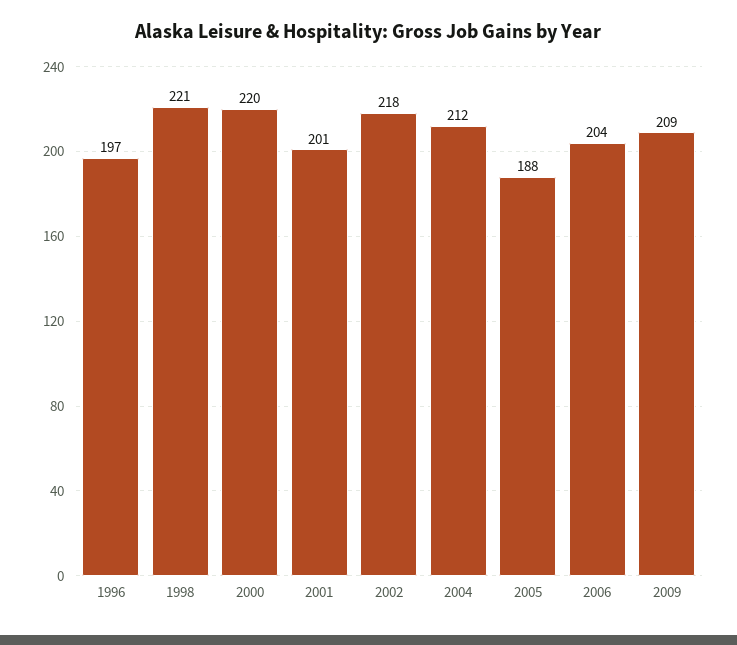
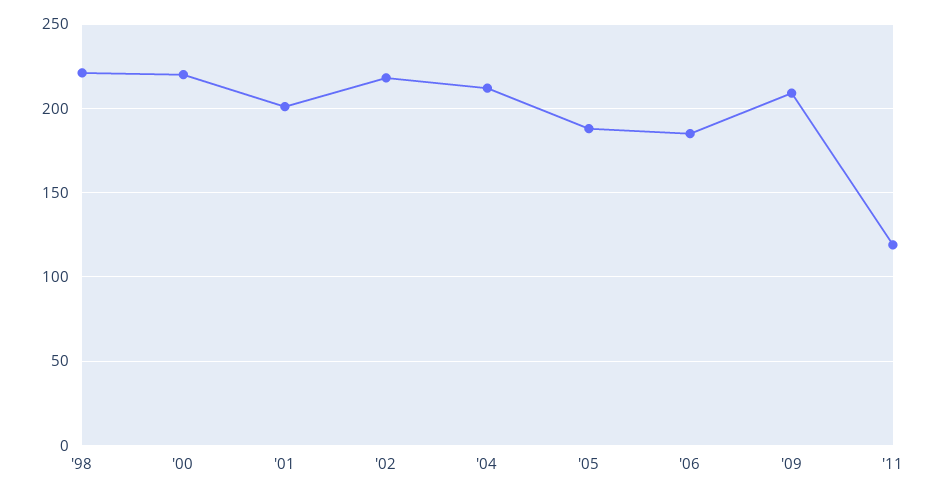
1996: 197 -> none
2006: 204 -> 185
'11: none -> 120

